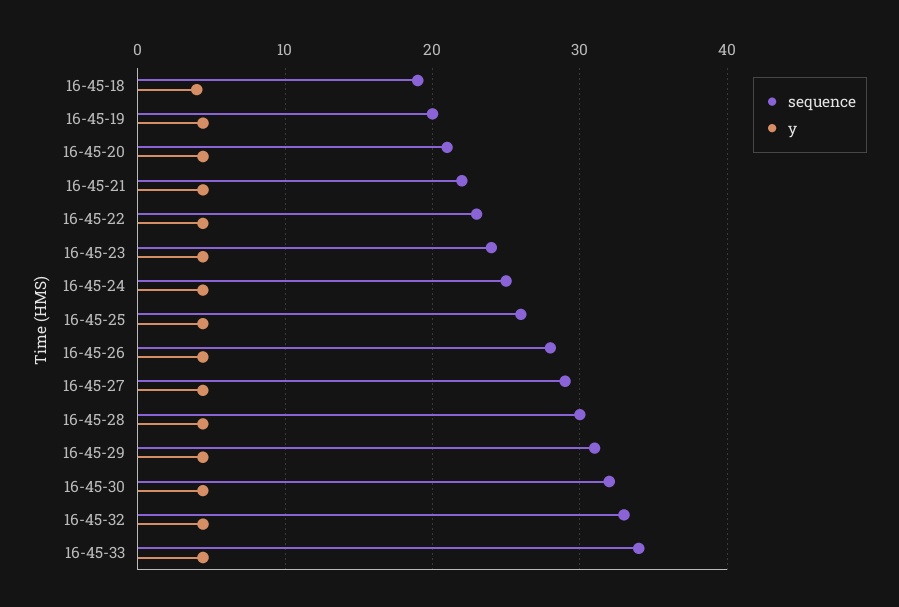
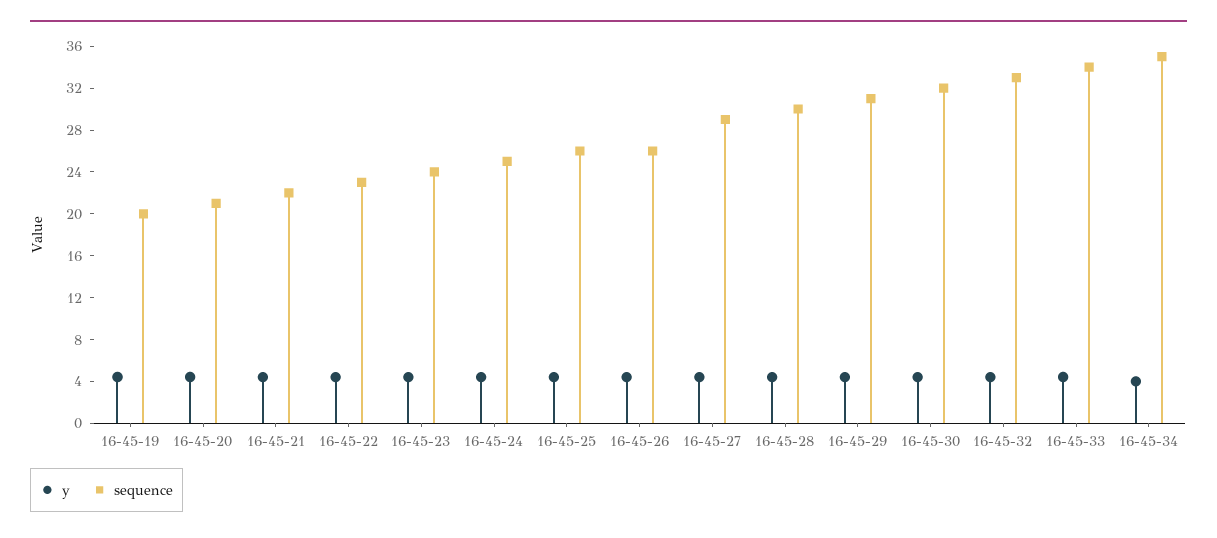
sequence, 16-45-18: 19 -> none
y, 16-45-18: 4 -> none
sequence, 16-45-26: 28 -> 26
y, 16-45-34: none -> 4
sequence, 16-45-34: none -> 35

